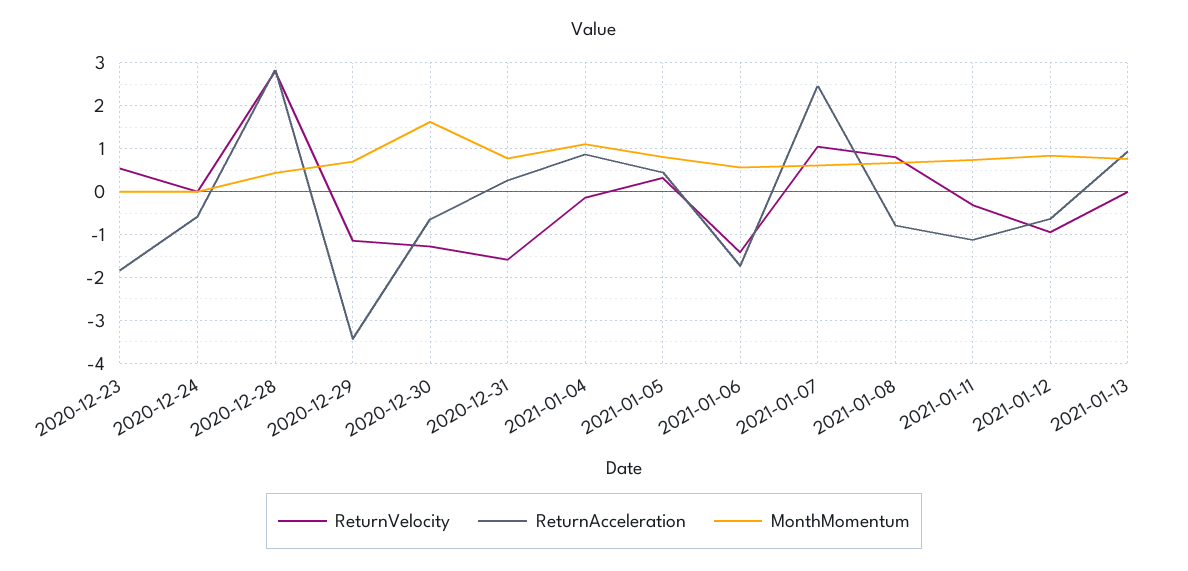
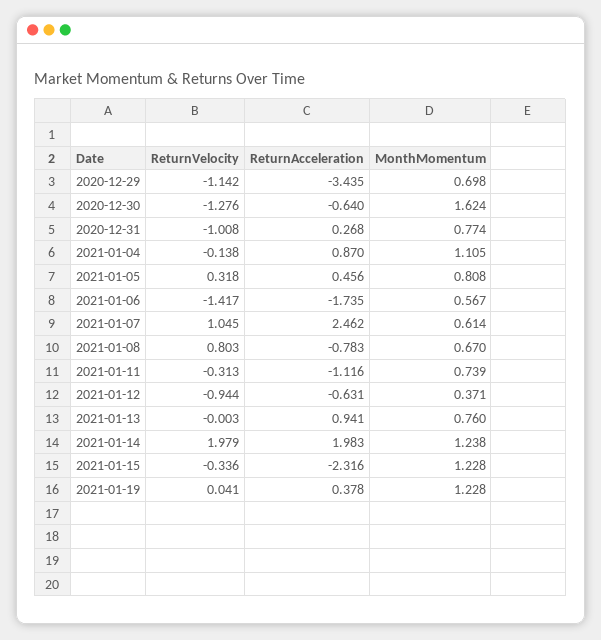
ReturnVelocity, 2020-12-23: 0.6 -> none
ReturnAcceleration, 2020-12-23: -1.8 -> none
MonthMomentum, 2020-12-23: 0 -> none
ReturnVelocity, 2020-12-24: 0 -> none
ReturnAcceleration, 2020-12-24: -0.6 -> none
MonthMomentum, 2020-12-24: 0 -> none
ReturnVelocity, 2020-12-28: 2.8 -> none
ReturnAcceleration, 2020-12-28: 2.8 -> none
MonthMomentum, 2020-12-28: 0.4 -> none
ReturnVelocity, 2020-12-31: -1.6 -> -1.008
MonthMomentum, 2021-01-12: 0.8 -> 0.371
ReturnVelocity, 2021-01-14: none -> 1.979
ReturnAcceleration, 2021-01-14: none -> 1.983
MonthMomentum, 2021-01-14: none -> 1.238
ReturnVelocity, 2021-01-15: none -> -0.336
ReturnAcceleration, 2021-01-15: none -> -2.316
MonthMomentum, 2021-01-15: none -> 1.228
ReturnVelocity, 2021-01-19: none -> 0.041
ReturnAcceleration, 2021-01-19: none -> 0.378
MonthMomentum, 2021-01-19: none -> 1.228

